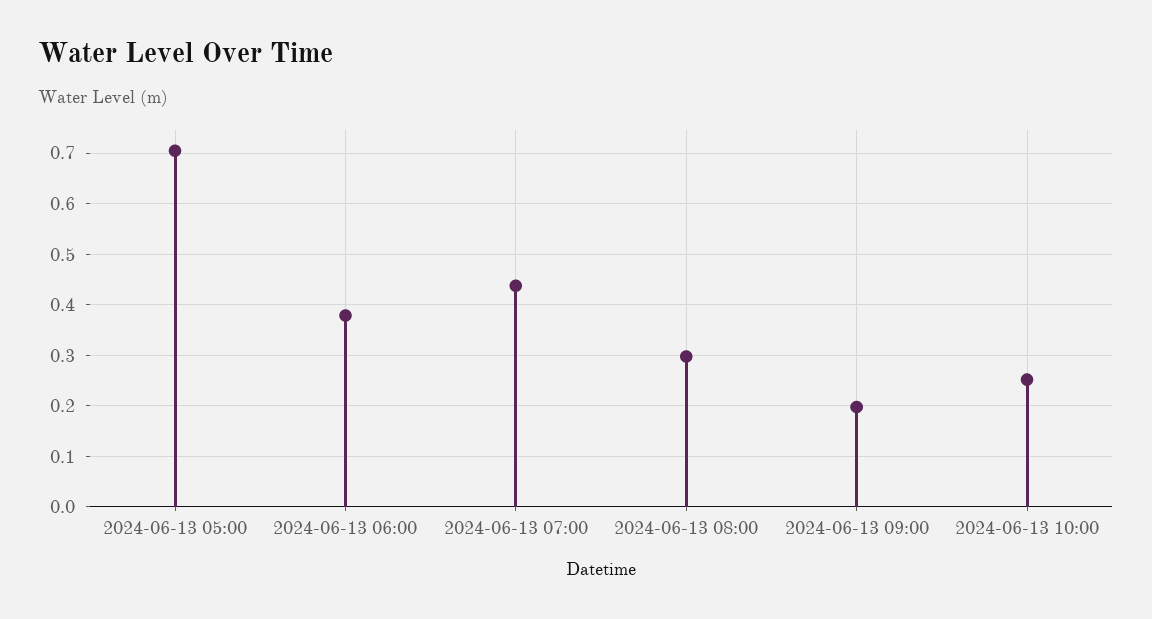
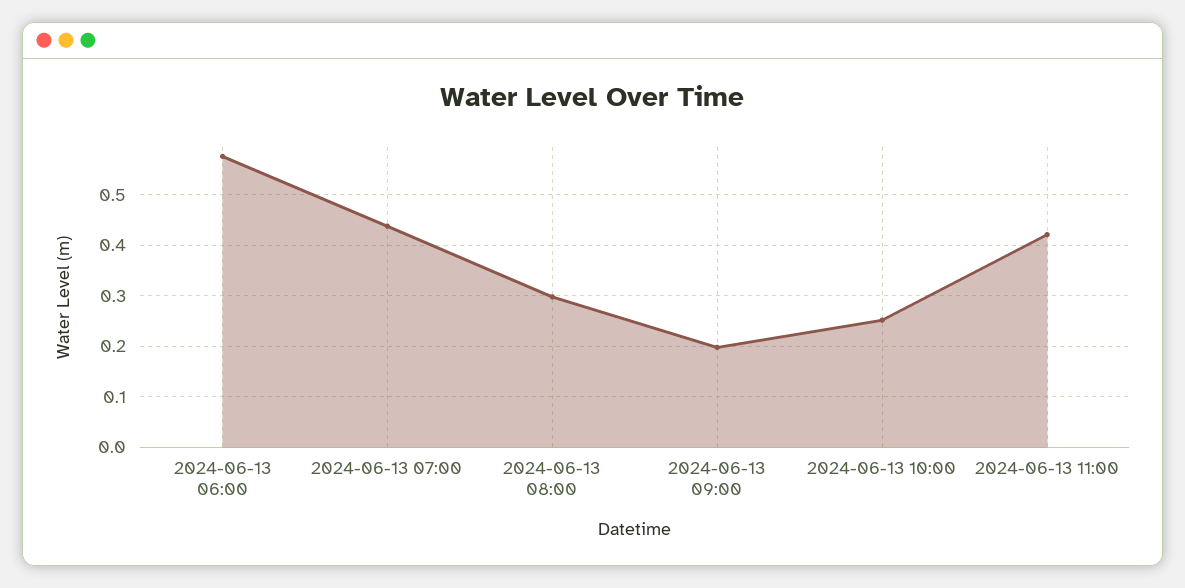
2024-06-13 05:00: 0.7 -> none
2024-06-13 06:00: 0.38 -> 0.58
2024-06-13 11:00: none -> 0.42

